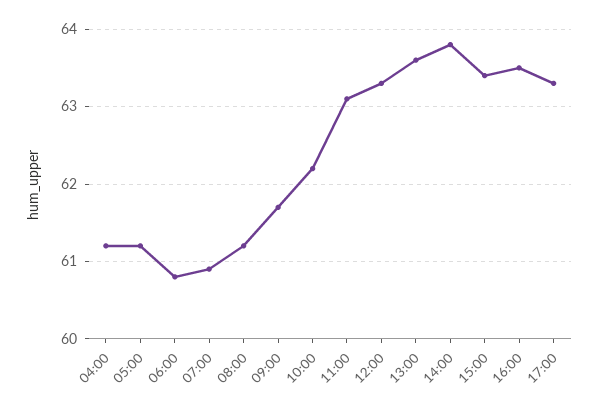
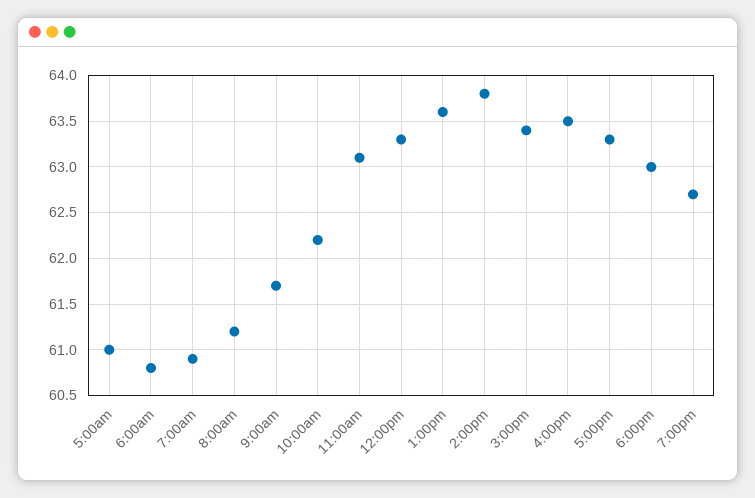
04:00: 61.2 -> none
05:00: 61.2 -> 61
6:00pm: none -> 63
7:00pm: none -> 62.7

